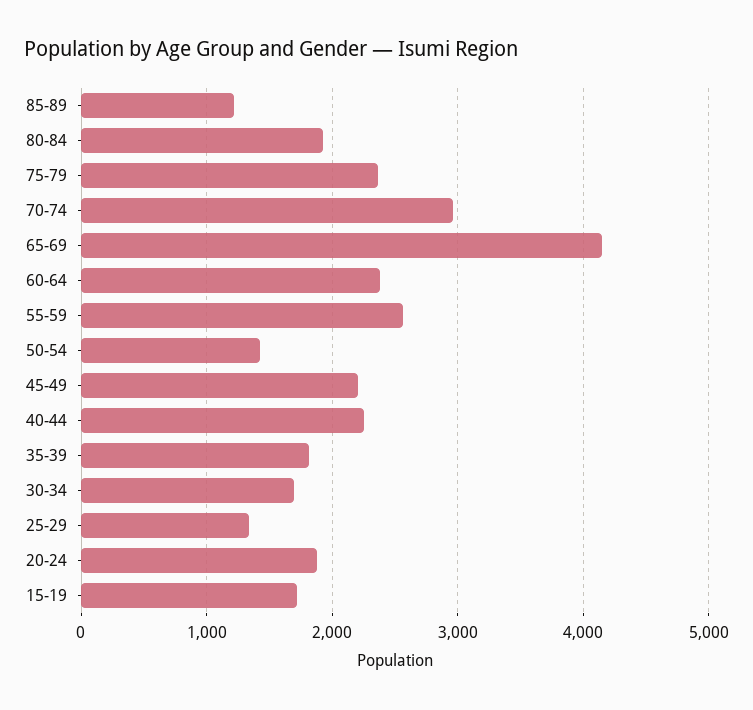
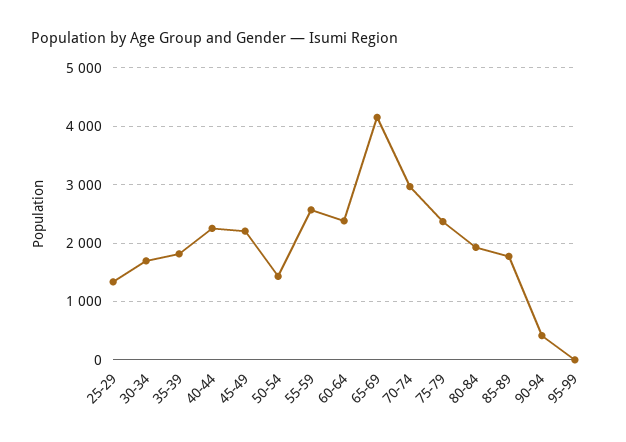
85-89: 1200 -> 1800
20-24: 1900 -> none
15-19: 1700 -> none
90-94: none -> 400
95-99: none -> 0

